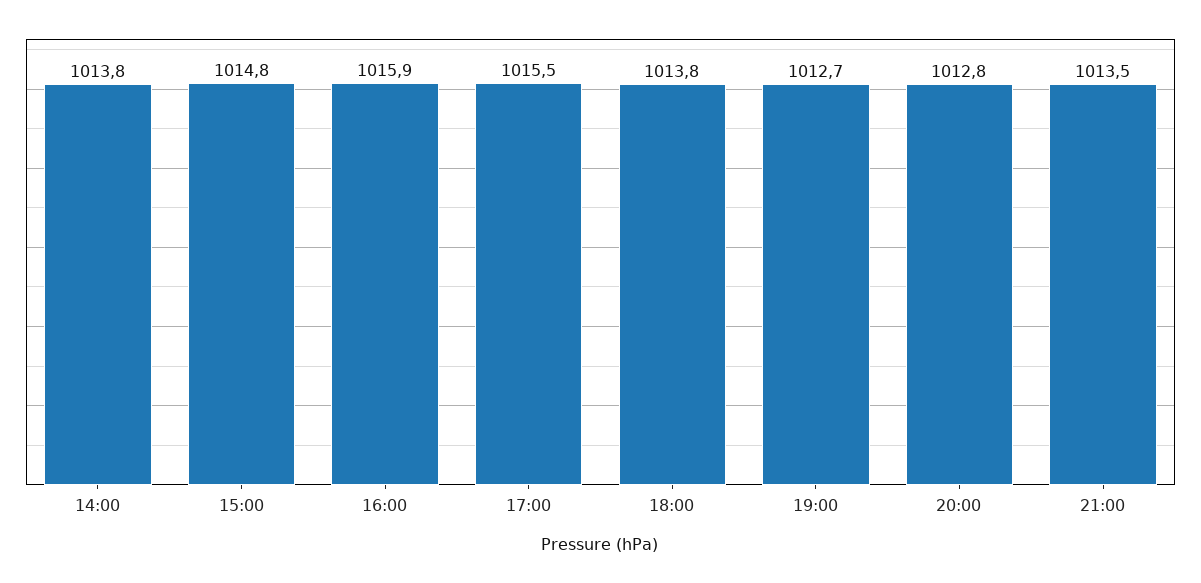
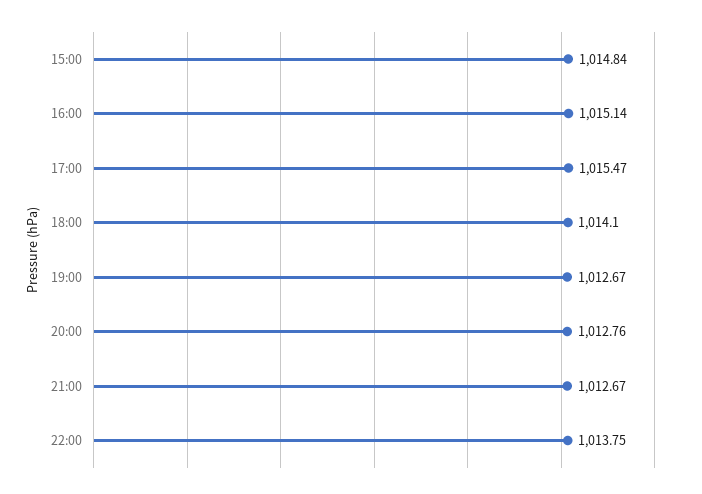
14:00: 1013.8 -> none
16:00: 1015.9 -> 1015.14
18:00: 1013.8 -> 1014.1
21:00: 1013.5 -> 1012.67
22:00: none -> 1013.75

